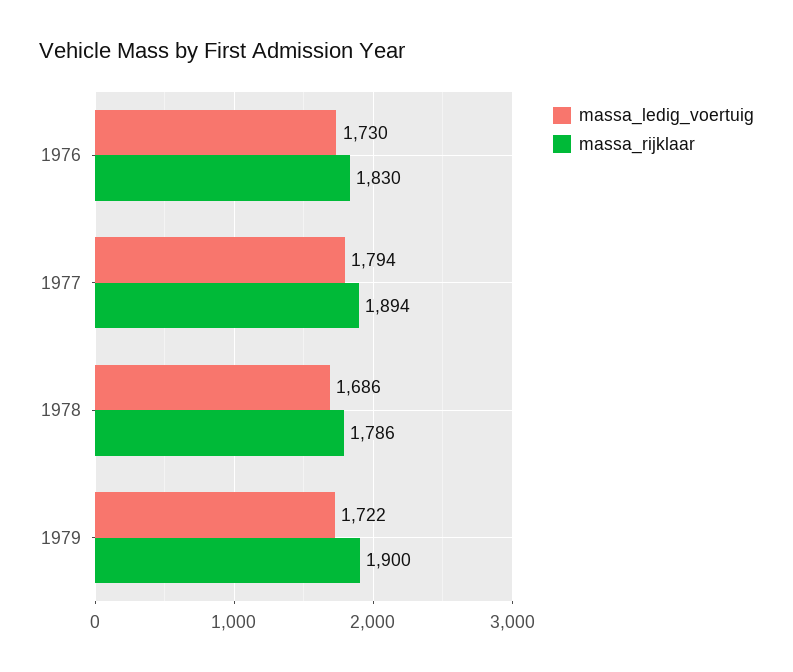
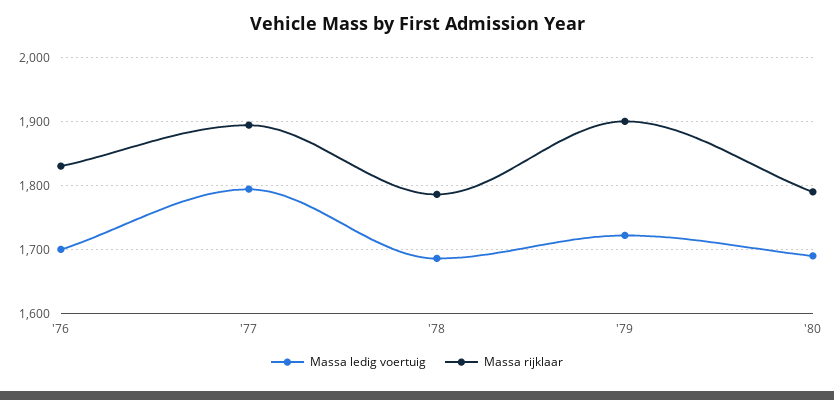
massa_ledig_voertuig, 1976: 1730 -> 1700
massa_ledig_voertuig, '80: none -> 1690
massa_rijklaar, '80: none -> 1790

